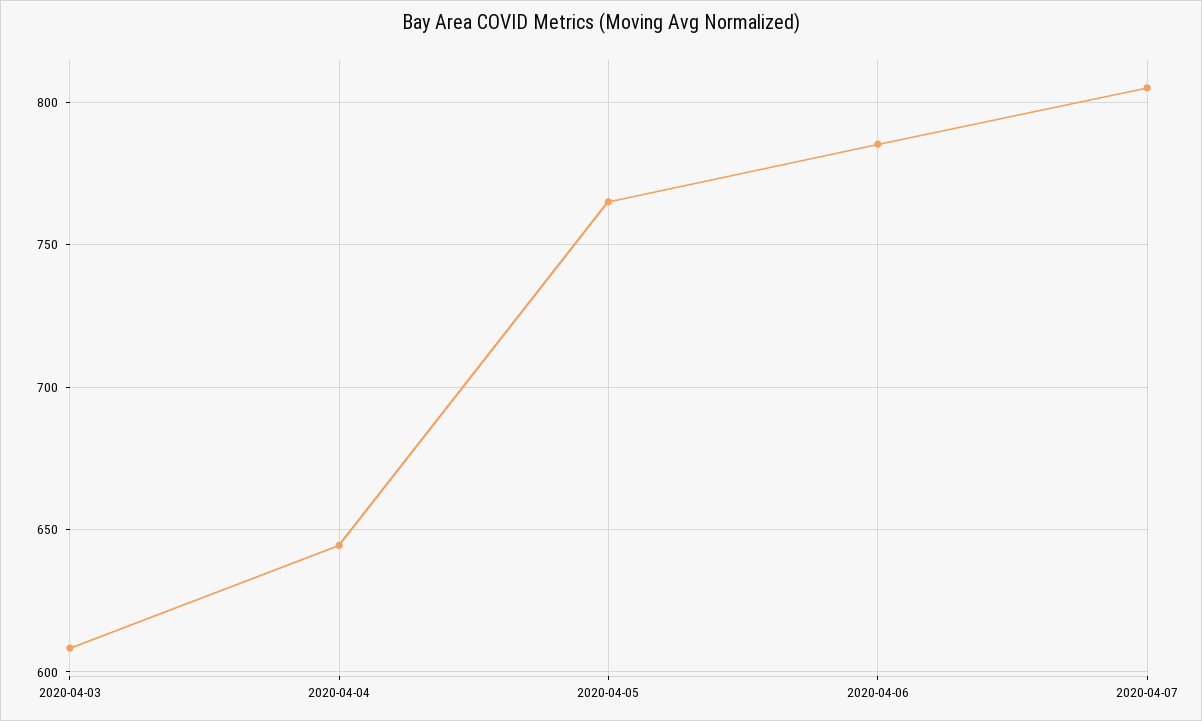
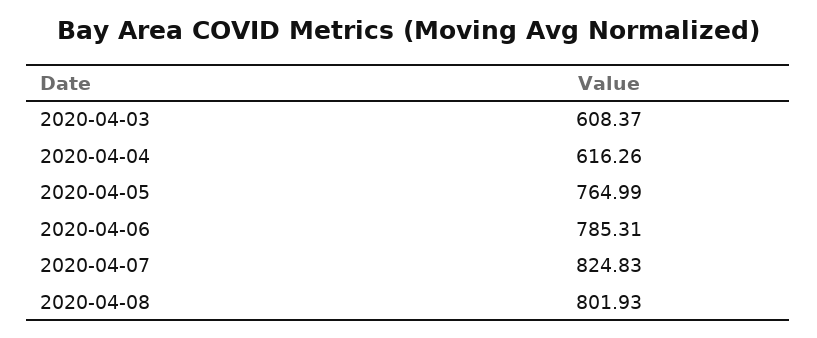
2020-04-04: 645 -> 616.26
2020-04-07: 805 -> 824.83
2020-04-08: none -> 801.93

